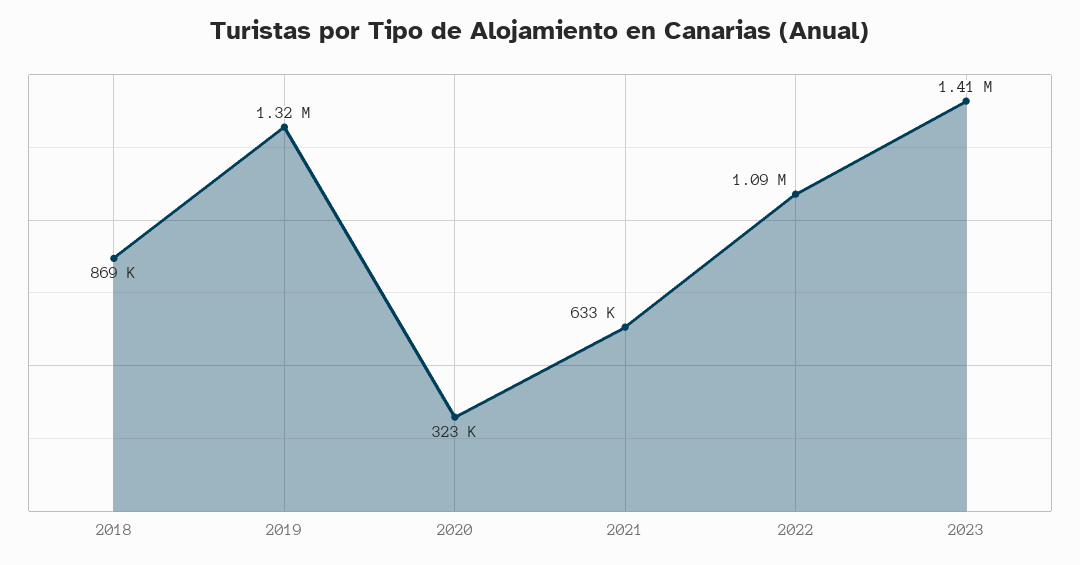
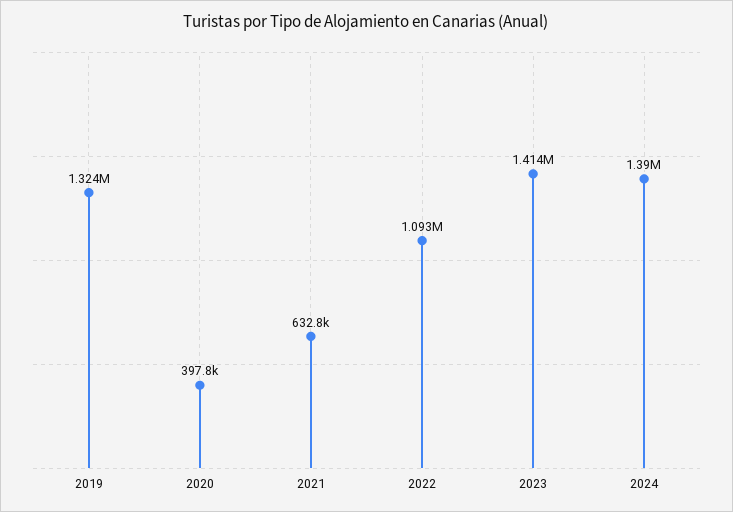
2018: 869000 -> none
2020: 323000 -> 397800
2024: none -> 1390000

